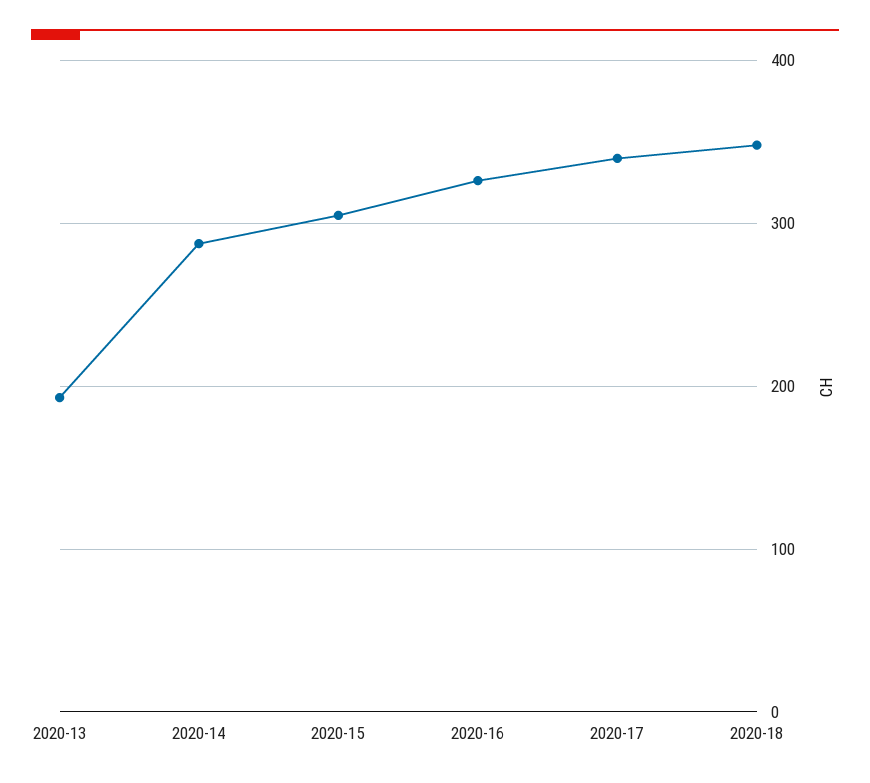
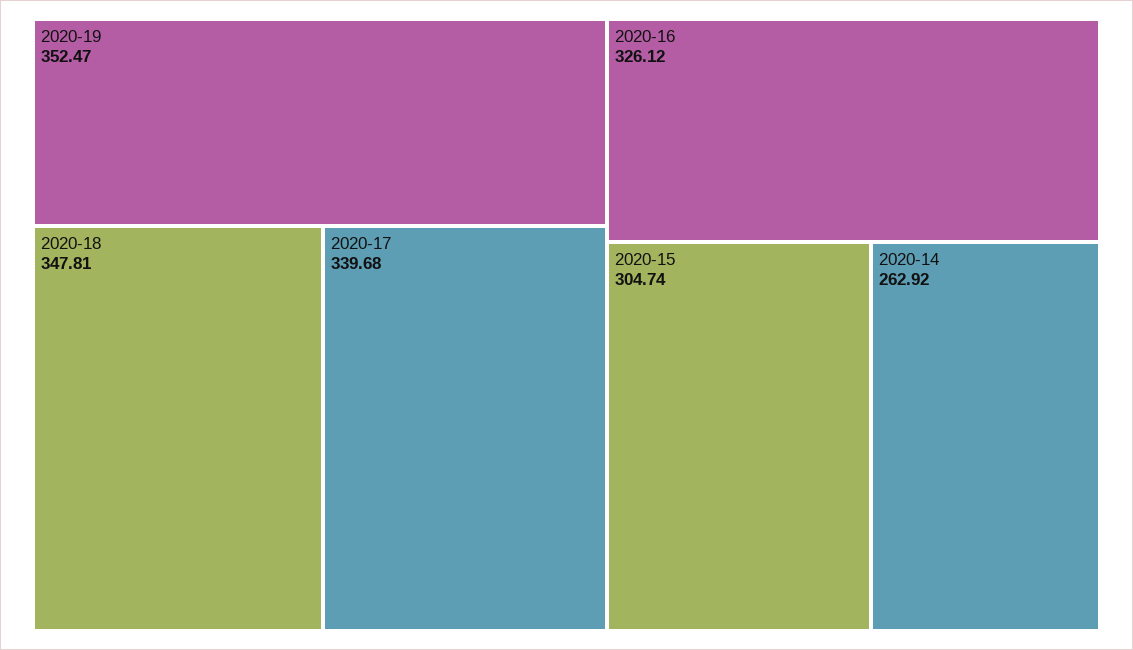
2020-13: 190 -> none
2020-14: 290 -> 262.92
2020-19: none -> 352.47

